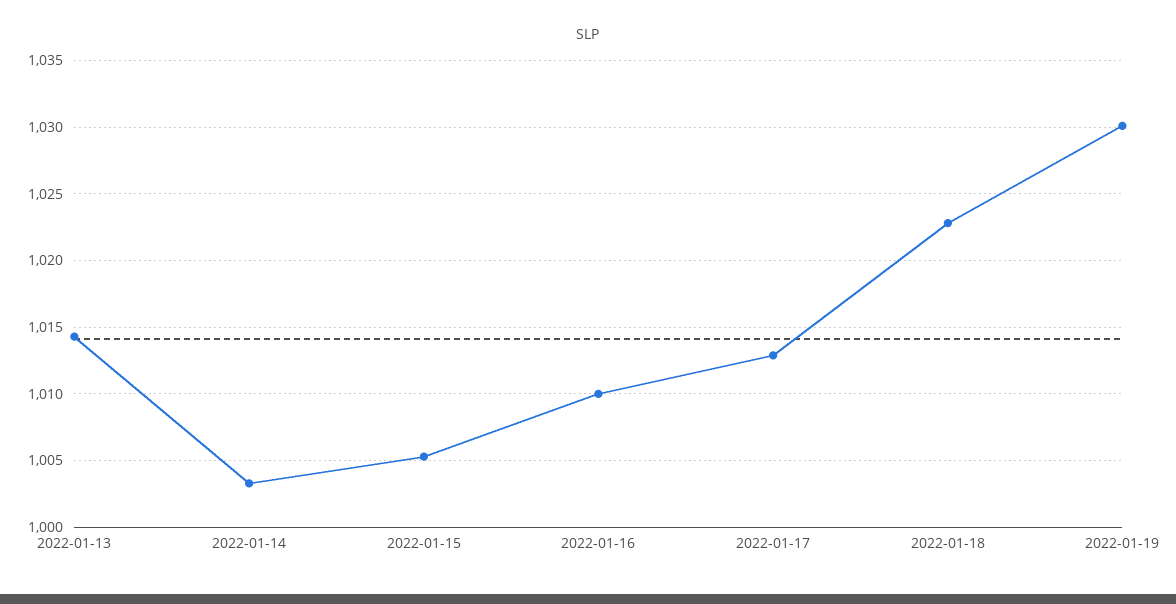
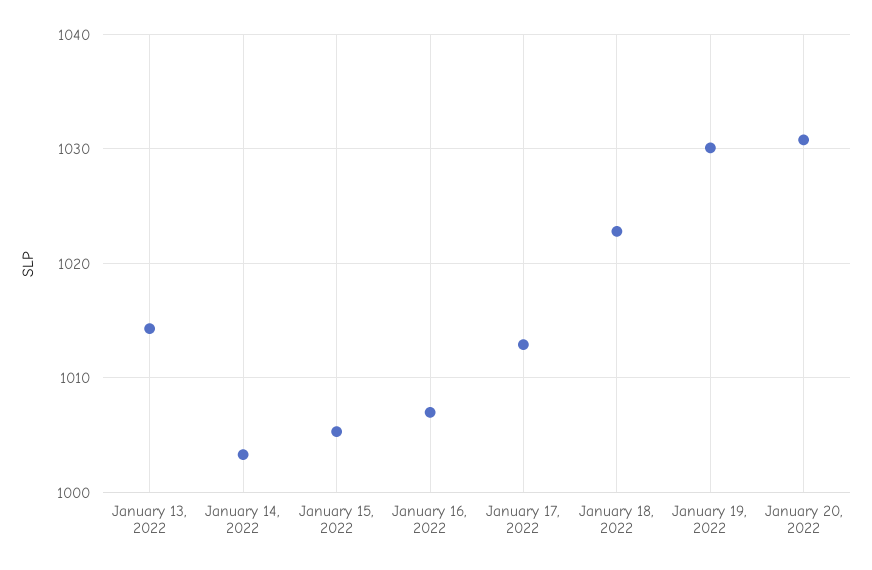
2022-01-16: 1010 -> 1007
January 20, 2022: none -> 1031

